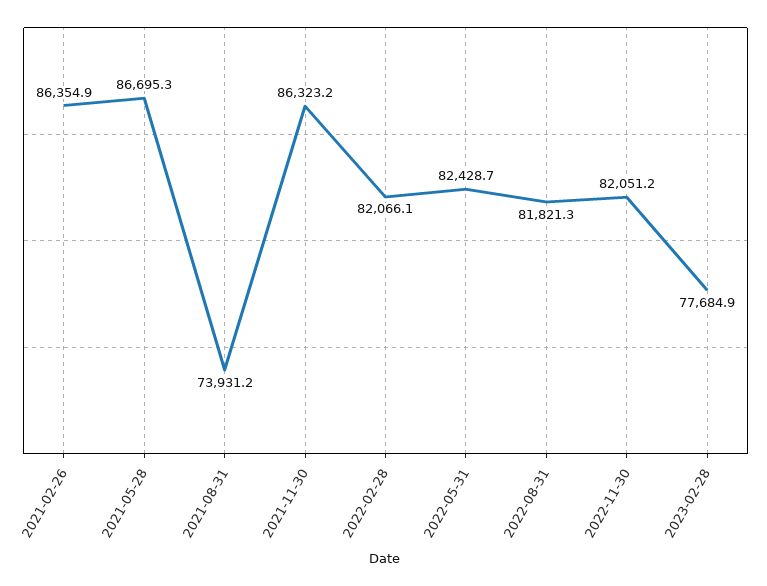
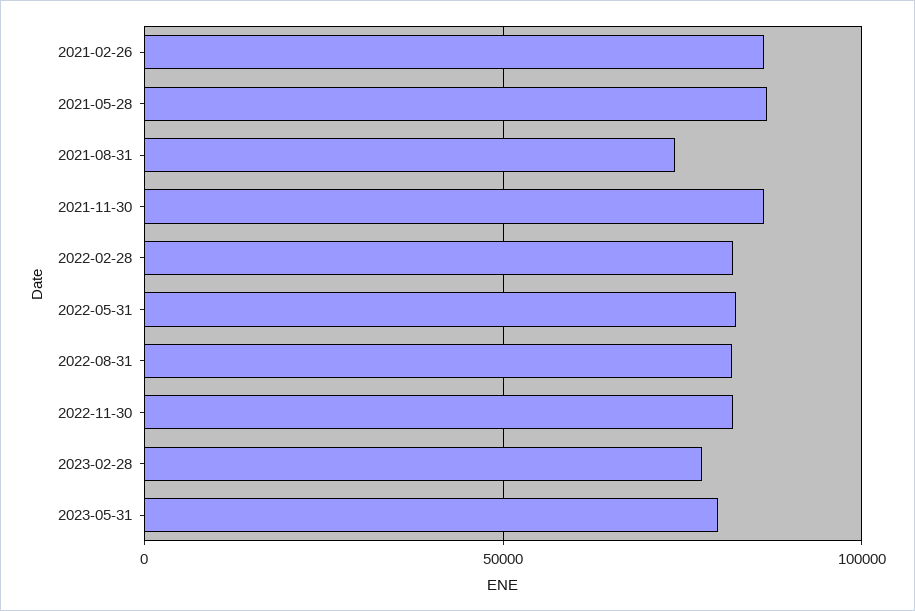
2023-05-31: none -> 80000

